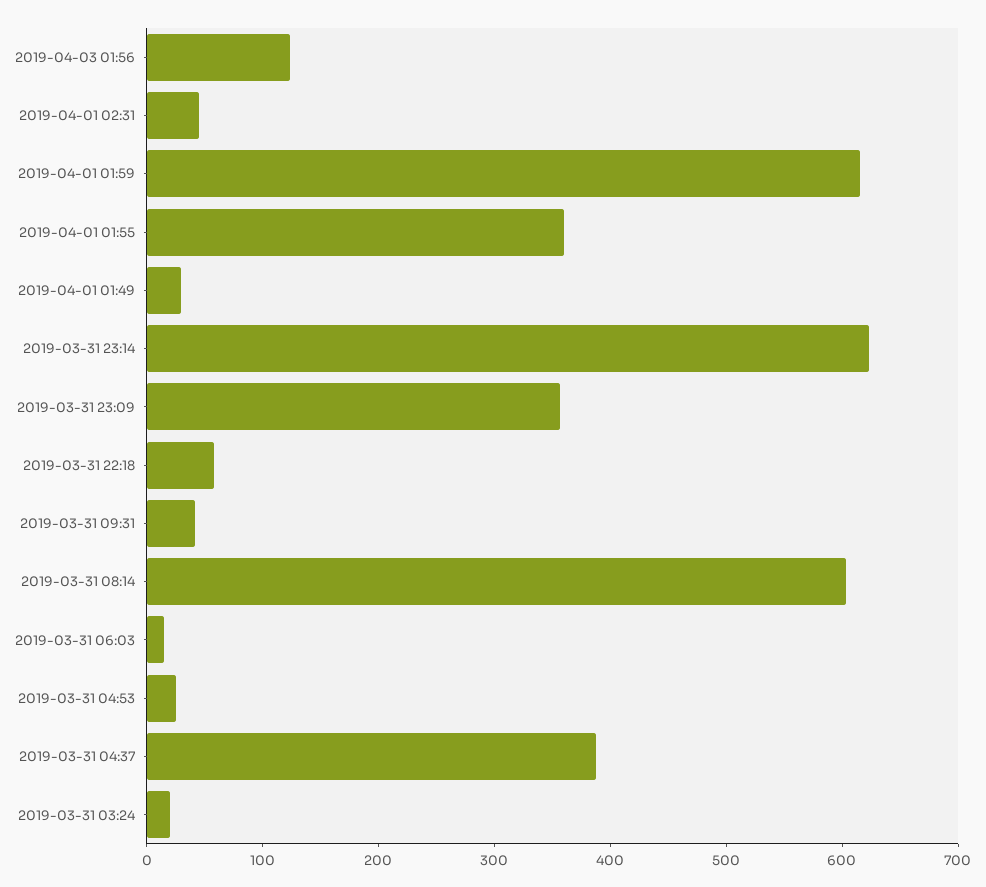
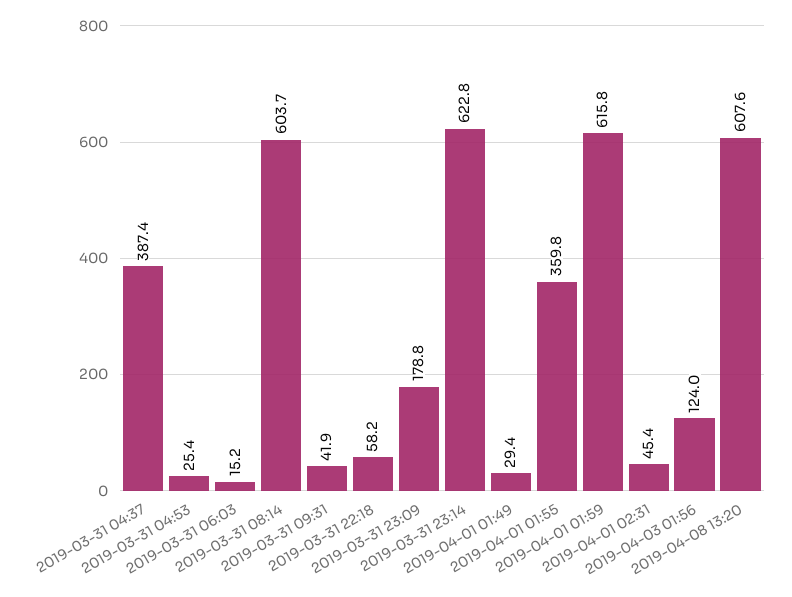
2019-03-31 23:09: 360 -> 178.8
2019-03-31 03:24: 20 -> none
2019-04-08 13:20: none -> 607.6

